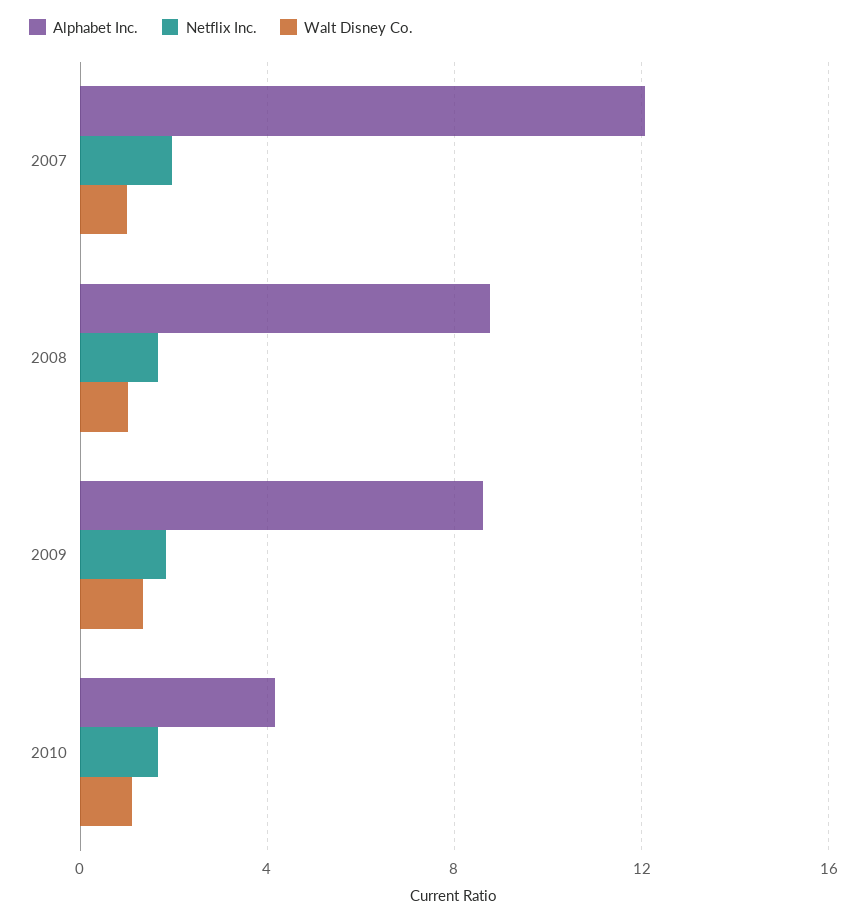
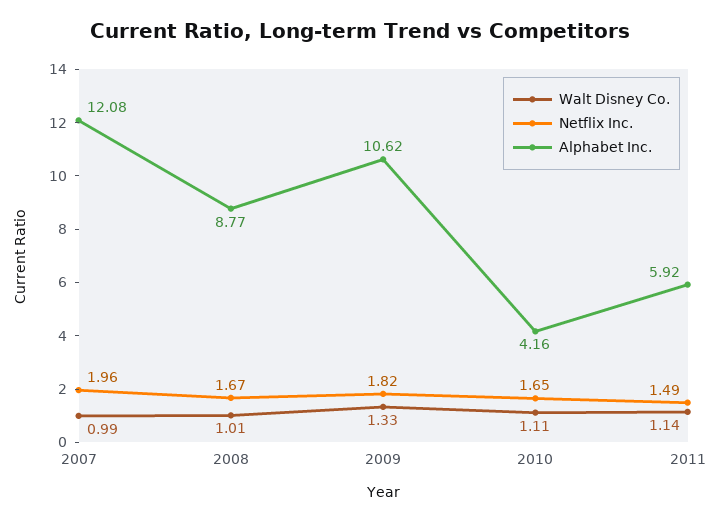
Alphabet Inc., 2009: 8.5 -> 10.62
Walt Disney Co., 2011: none -> 1.14
Netflix Inc., 2011: none -> 1.49
Alphabet Inc., 2011: none -> 5.92

